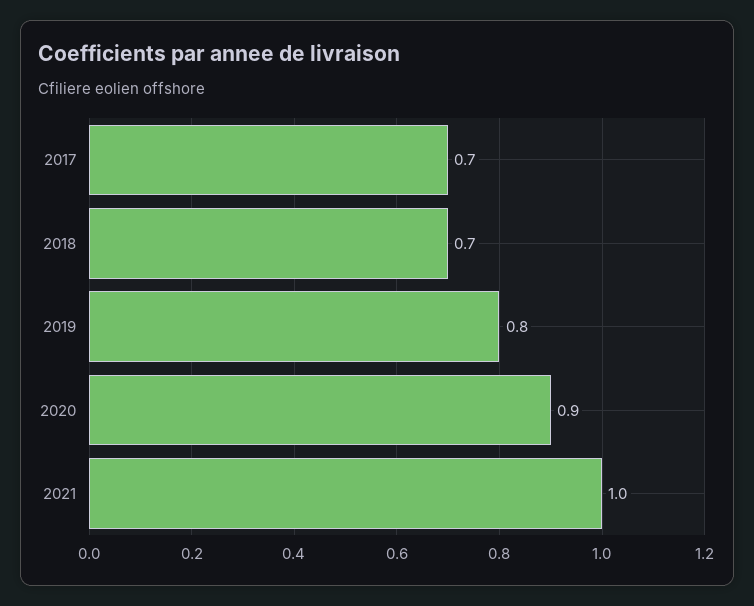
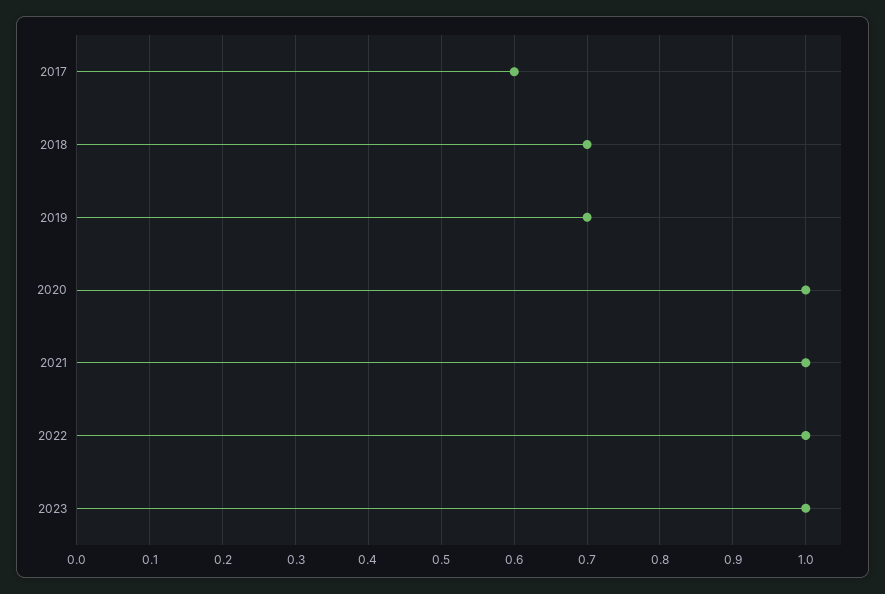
2017: 0.7 -> 0.6
2019: 0.8 -> 0.7
2020: 0.9 -> 1
2022: none -> 1
2023: none -> 1

